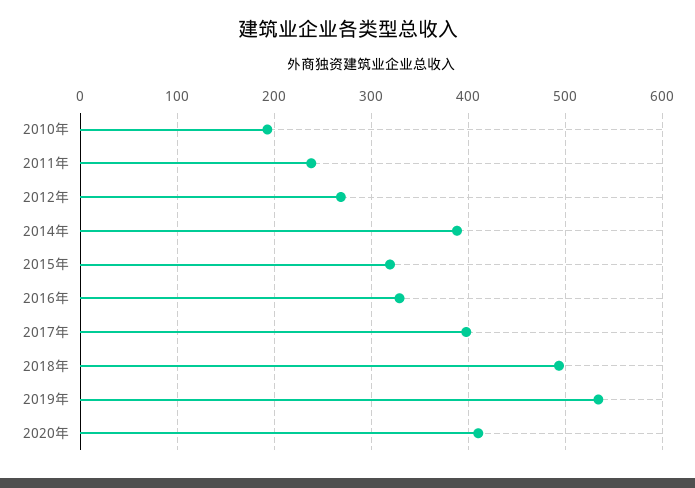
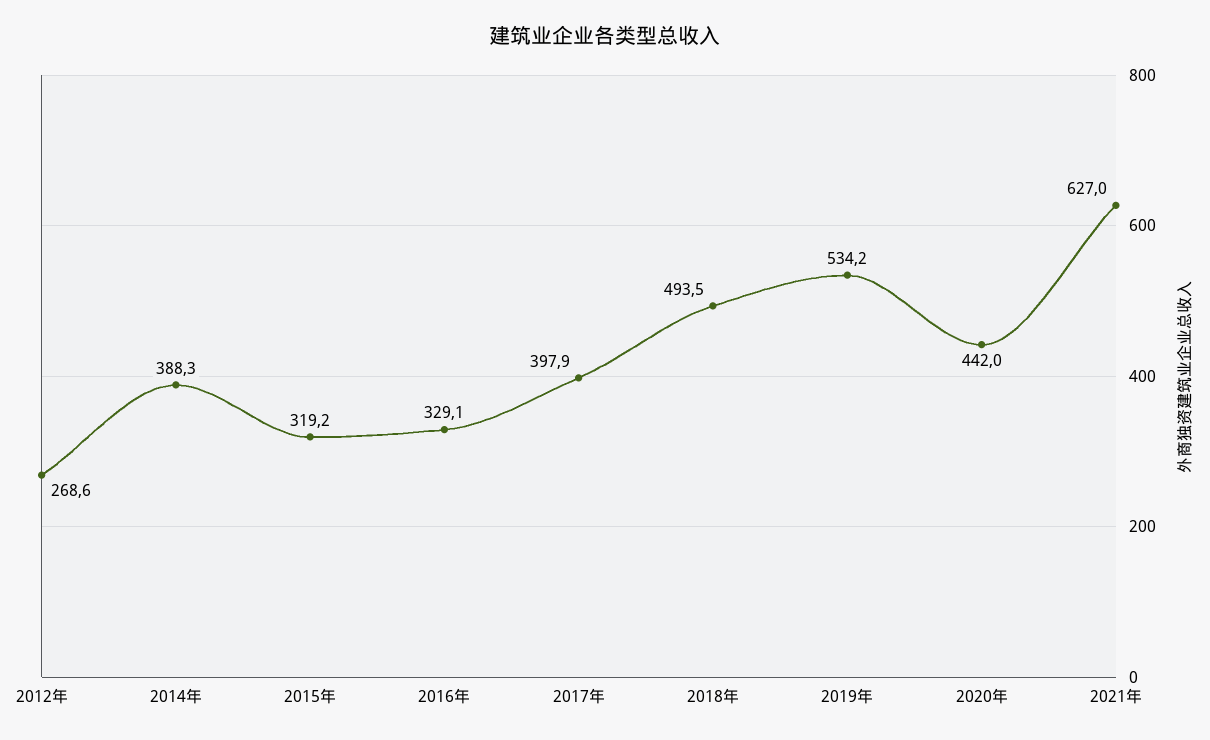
2010年: 190 -> none
2011年: 240 -> none
2020年: 410 -> 442
2021年: none -> 627

